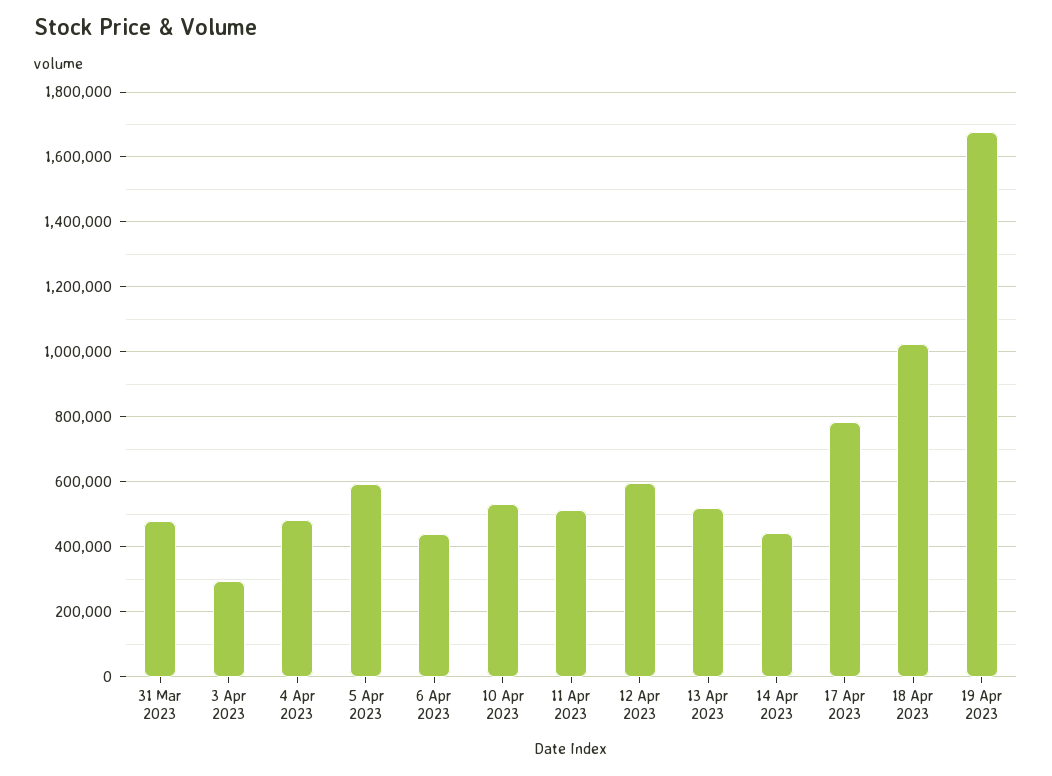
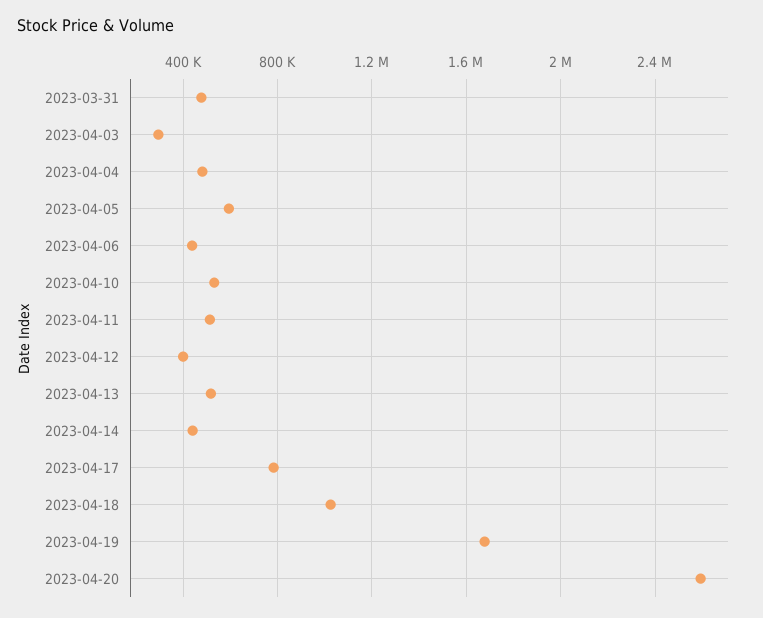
12 Apr 2023: 600000 -> 400000
2023-04-20: none -> 2600000

